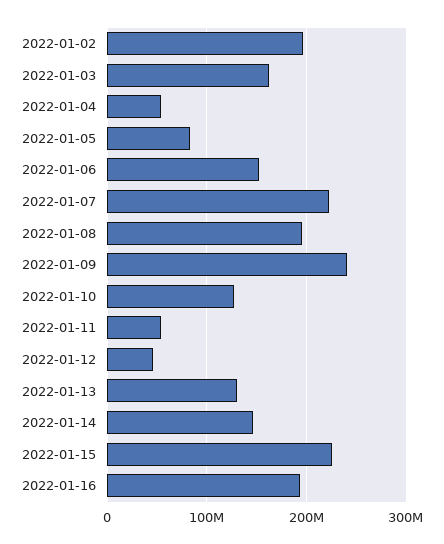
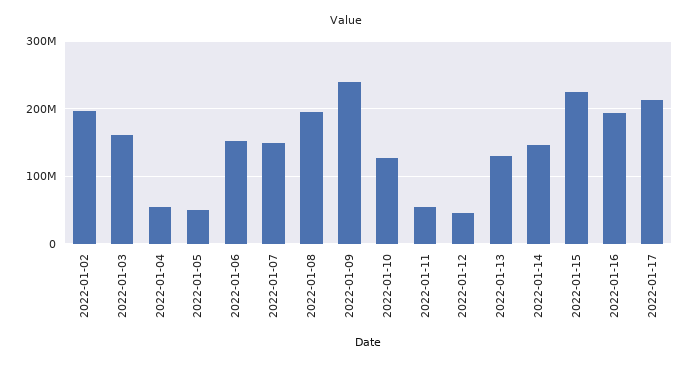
2022-01-05: 80000000 -> 50000000
2022-01-07: 220000000 -> 150000000
2022-01-17: none -> 210000000

